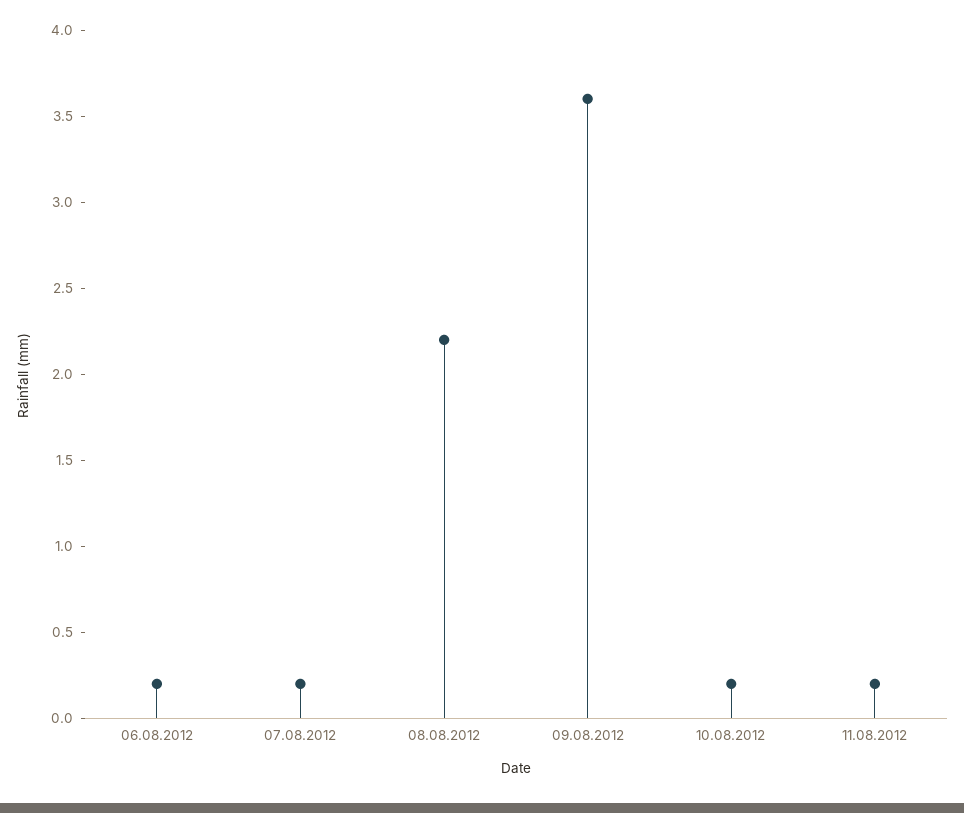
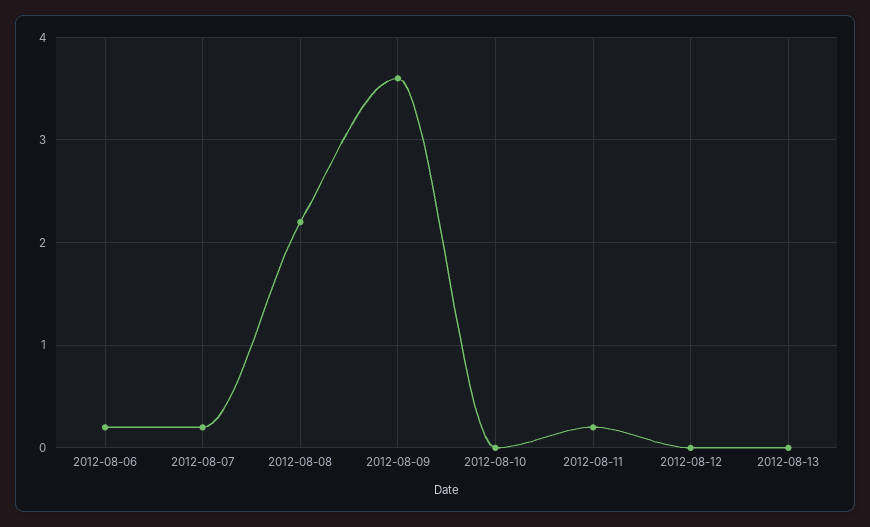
10.08.2012: 0.2 -> 0
2012-08-12: none -> 0
2012-08-13: none -> 0

